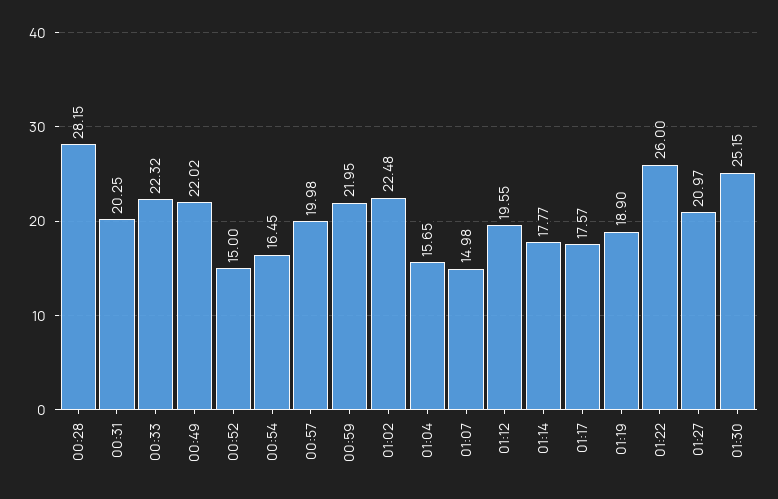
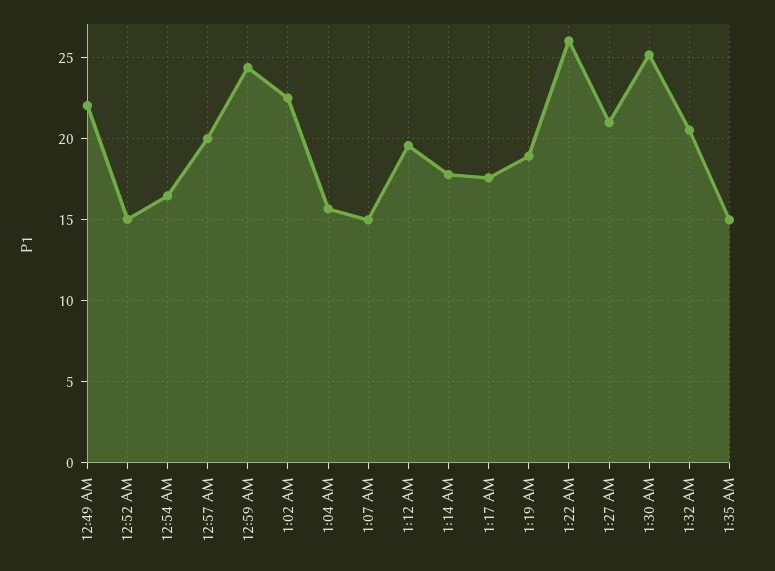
00:28: 28.15 -> none
00:31: 20.25 -> none
00:33: 22.32 -> none
00:59: 21.95 -> 24.5
1:32 AM: none -> 20.5
1:35 AM: none -> 15

